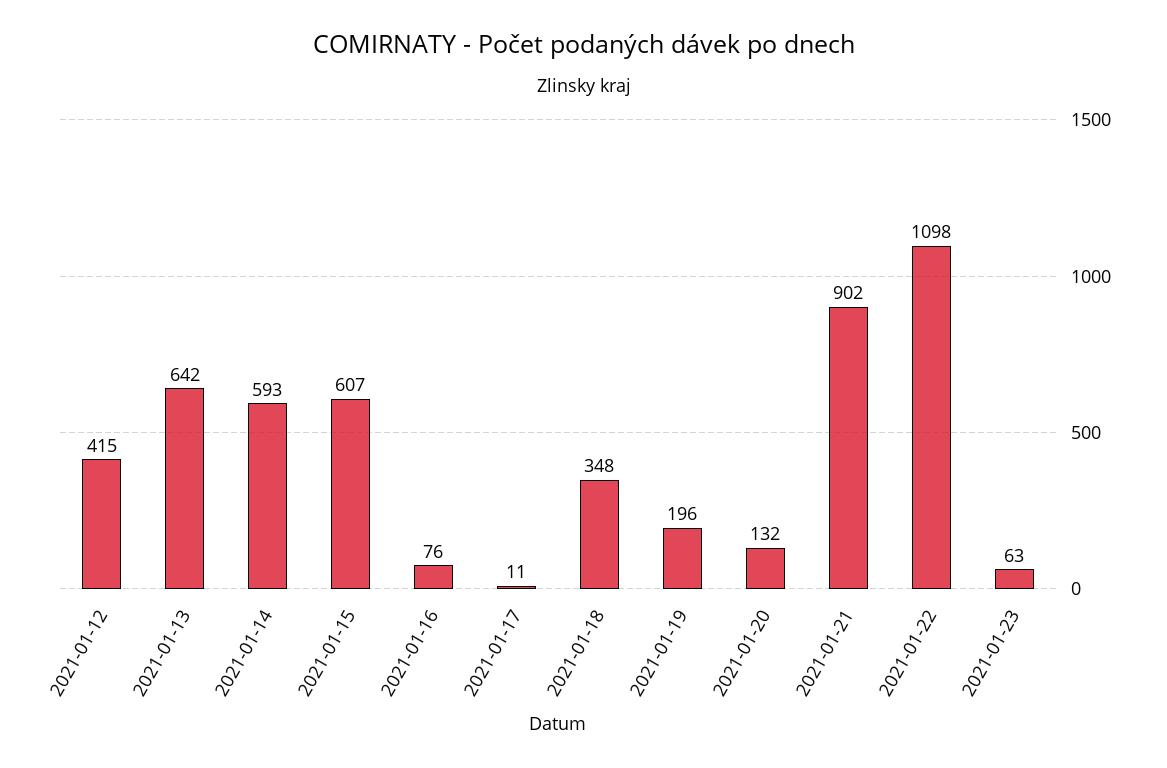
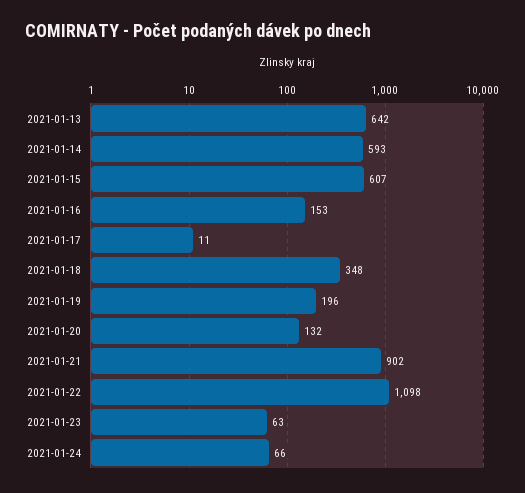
2021-01-12: 415 -> none
2021-01-16: 76 -> 153
2021-01-24: none -> 66

